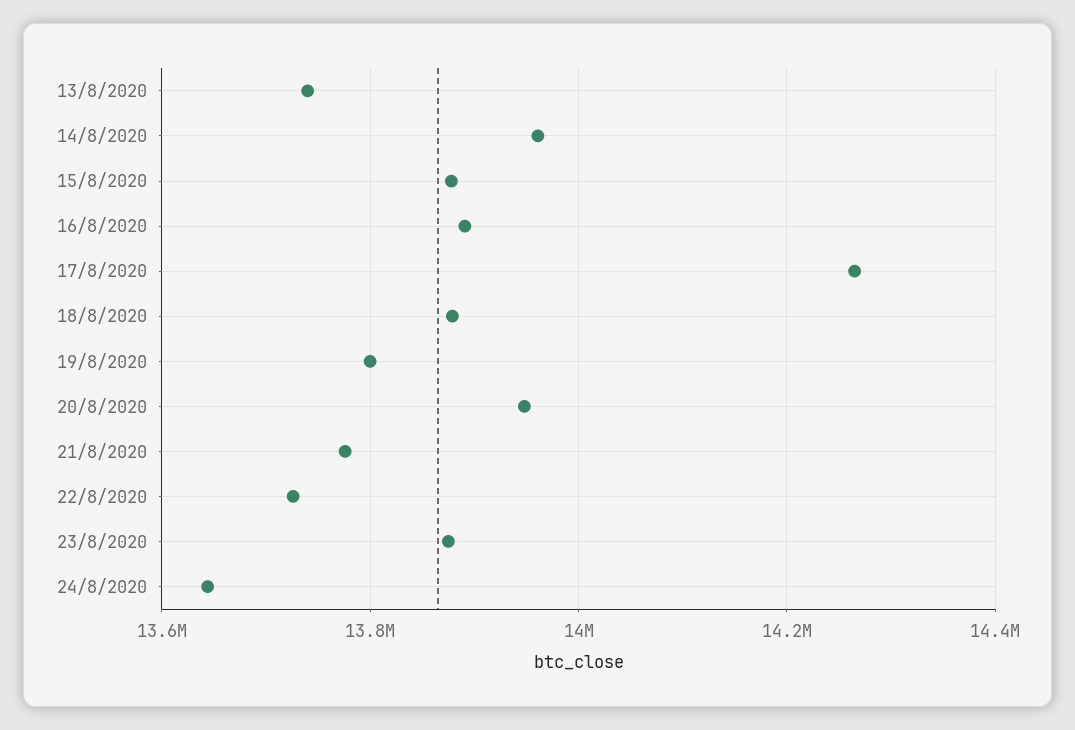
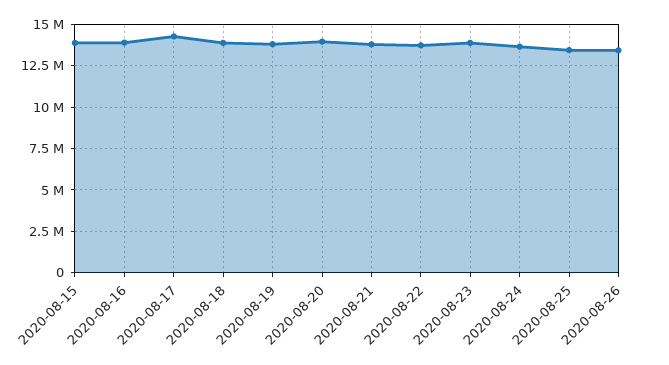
13/8/2020: 13740000 -> none
14/8/2020: 13960000 -> none
2020-08-25: none -> 13500000
2020-08-26: none -> 13500000

